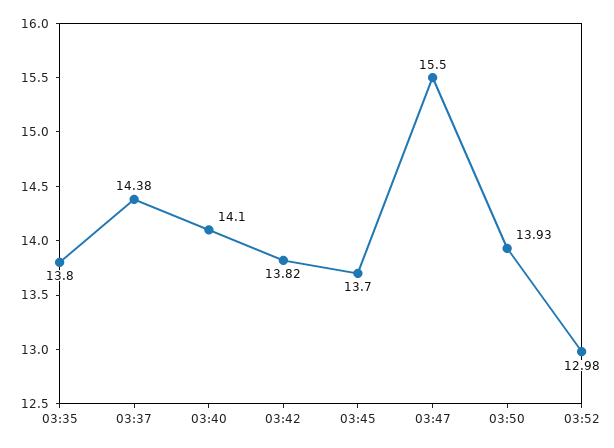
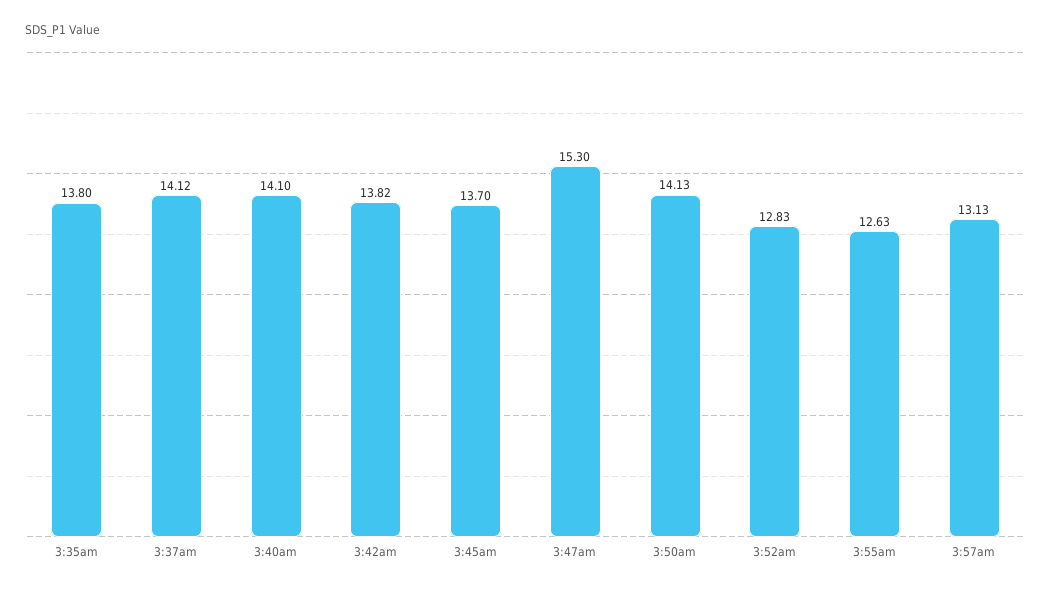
03:37: 14.38 -> 14.12
03:47: 15.5 -> 15.3
03:50: 13.93 -> 14.13
03:52: 12.98 -> 12.83
3:55am: none -> 12.63
3:57am: none -> 13.13

